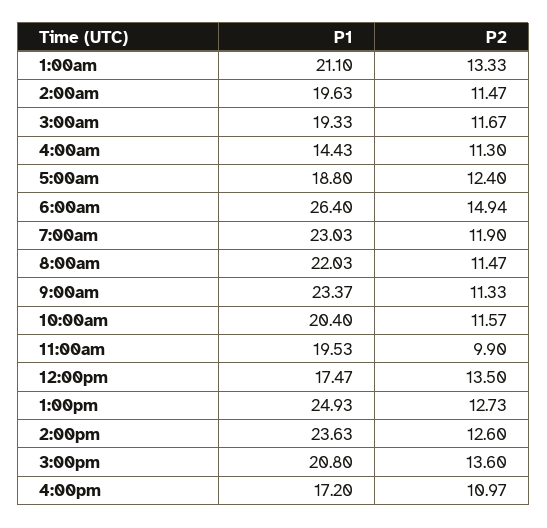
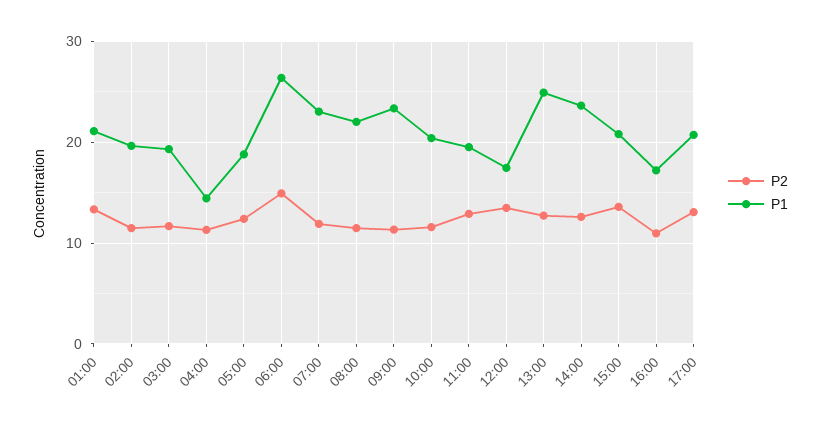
P2, 11:00am: 9.9 -> 13
P2, 17:00: none -> 13
P1, 17:00: none -> 21

